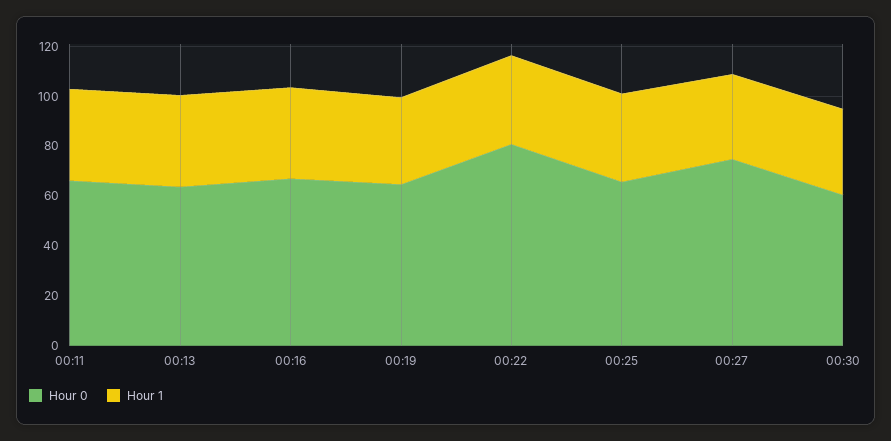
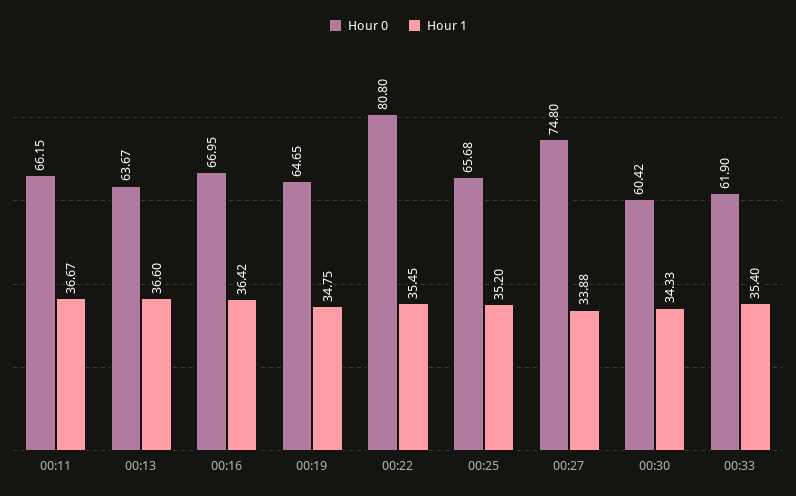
Hour 0, 00:33: none -> 61.9
Hour 1, 00:33: none -> 35.4

